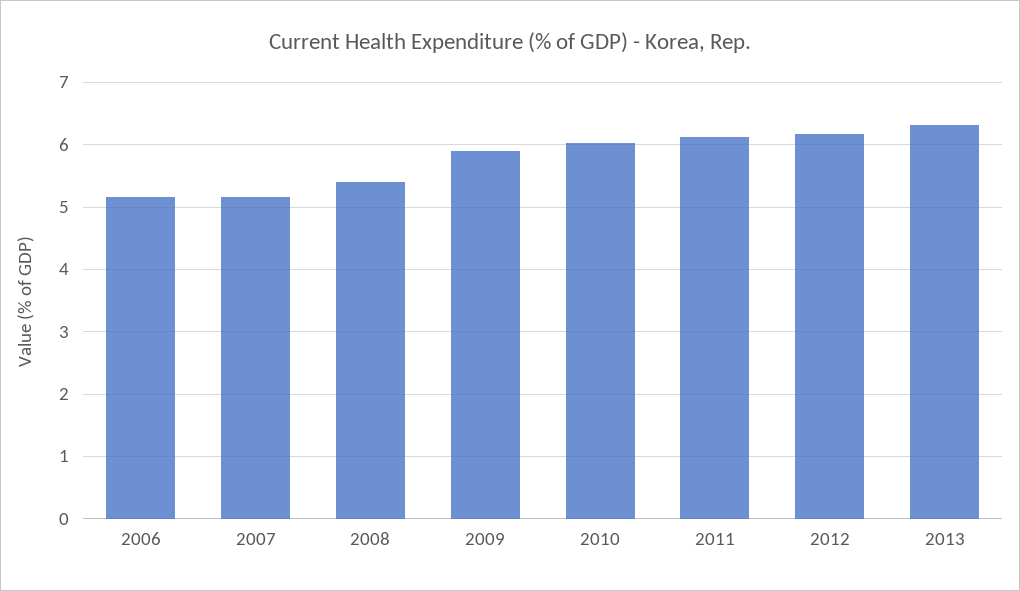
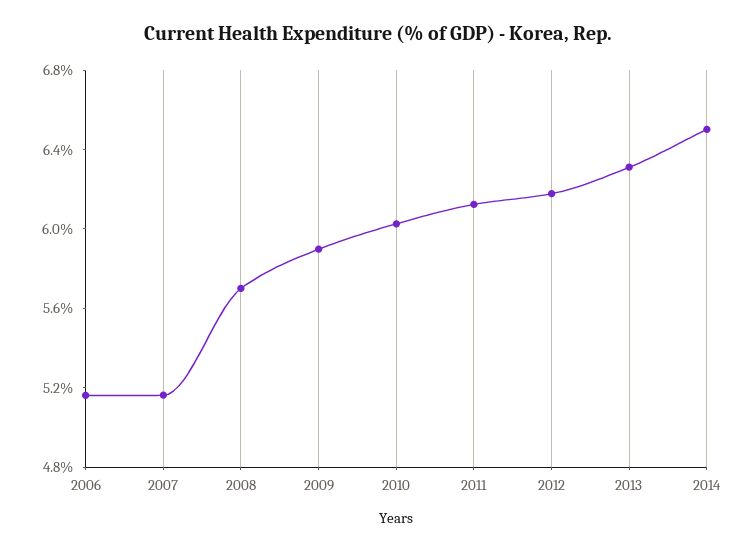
2008: 5.4 -> 5.7
2014: none -> 6.5

